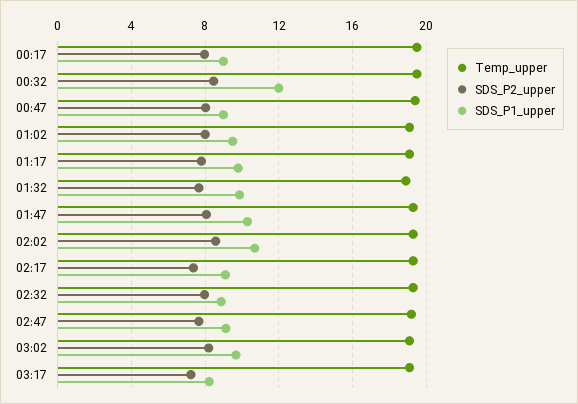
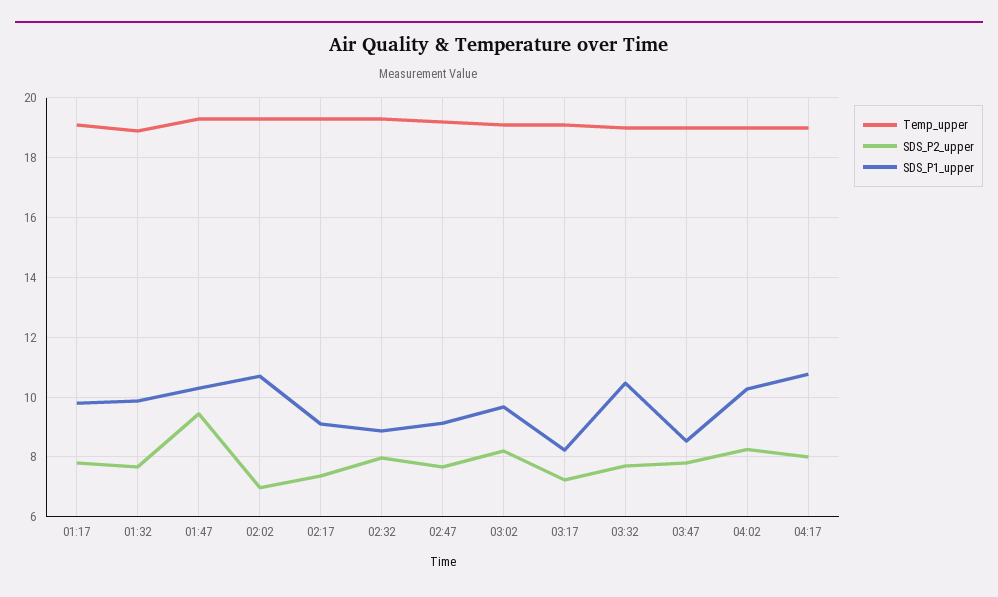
Temp_upper, 00:17: 19.5 -> none
SDS_P2_upper, 00:17: 8 -> none
SDS_P1_upper, 00:17: 9 -> none
Temp_upper, 00:32: 19.5 -> none
SDS_P2_upper, 00:32: 8.5 -> none
SDS_P1_upper, 00:32: 12 -> none
Temp_upper, 00:47: 19.5 -> none
SDS_P2_upper, 00:47: 8 -> none
SDS_P1_upper, 00:47: 9 -> none
Temp_upper, 01:02: 19 -> none
SDS_P2_upper, 01:02: 8 -> none
SDS_P1_upper, 01:02: 9.5 -> none
SDS_P2_upper, 01:47: 8 -> 9.5
SDS_P2_upper, 02:02: 8.5 -> 7
Temp_upper, 03:32: none -> 19
SDS_P2_upper, 03:32: none -> 7.75
SDS_P1_upper, 03:32: none -> 10.5
Temp_upper, 03:47: none -> 19
SDS_P2_upper, 03:47: none -> 7.75
SDS_P1_upper, 03:47: none -> 8.5
Temp_upper, 04:02: none -> 19
SDS_P2_upper, 04:02: none -> 8.25
SDS_P1_upper, 04:02: none -> 10.25
Temp_upper, 04:17: none -> 19
SDS_P2_upper, 04:17: none -> 8
SDS_P1_upper, 04:17: none -> 10.75

